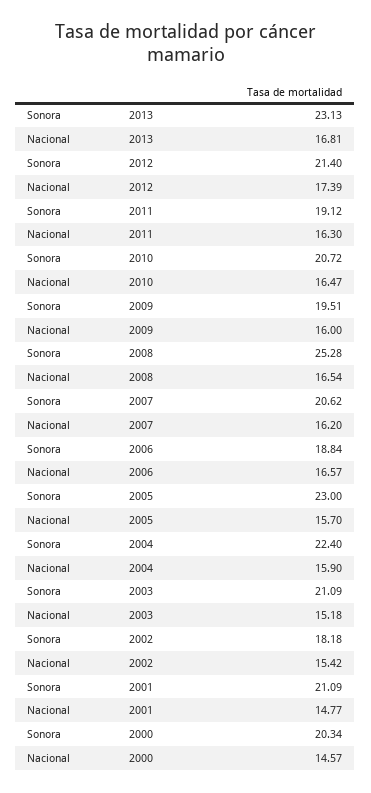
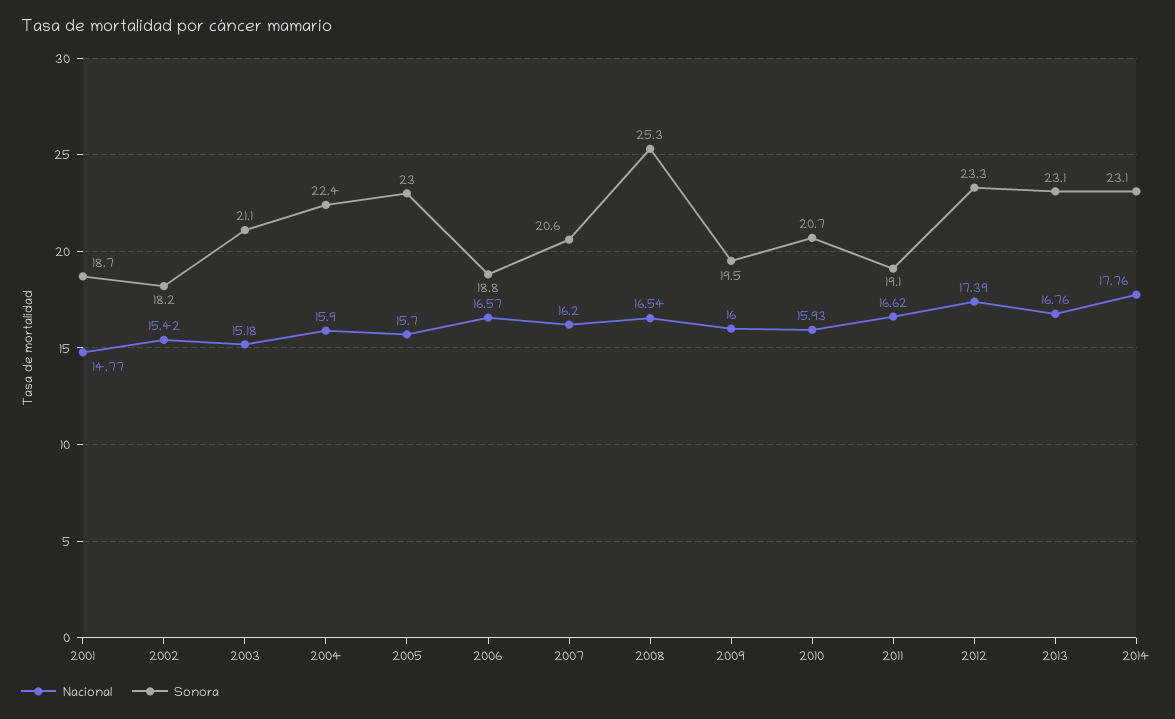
Nacional, 2013: 16.81 -> 16.76
Sonora, 2012: 21.4 -> 23.3
Nacional, 2011: 16.3 -> 16.62
Nacional, 2010: 16.47 -> 15.93
Sonora, 2001: 21.09 -> 18.7
Sonora, 2000: 20.34 -> none
Nacional, 2000: 14.57 -> none
Nacional, 2014: none -> 17.76
Sonora, 2014: none -> 23.1

